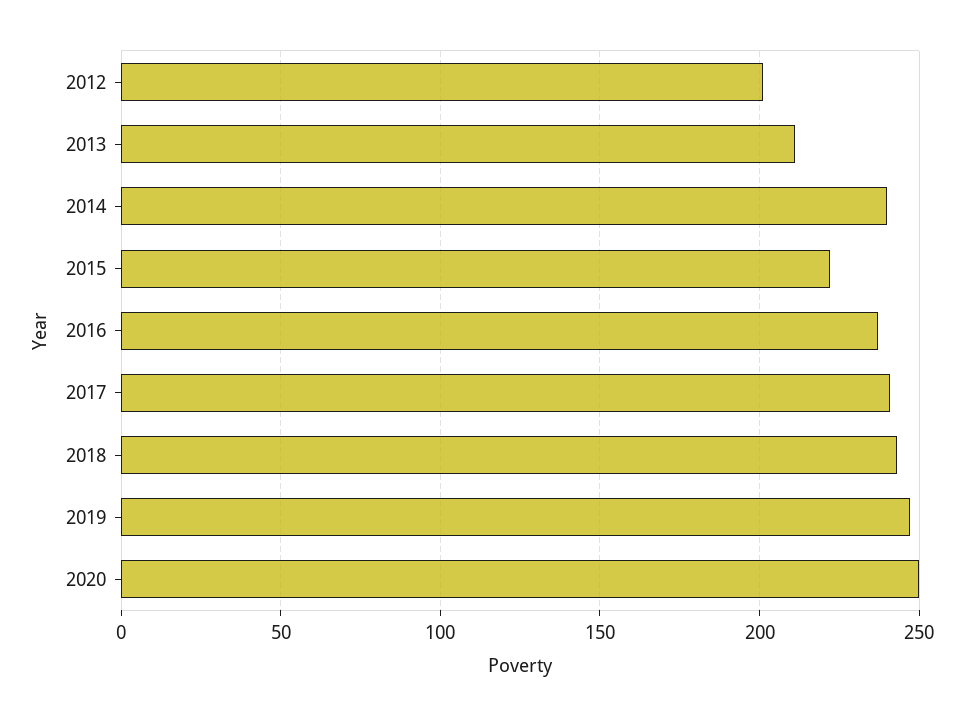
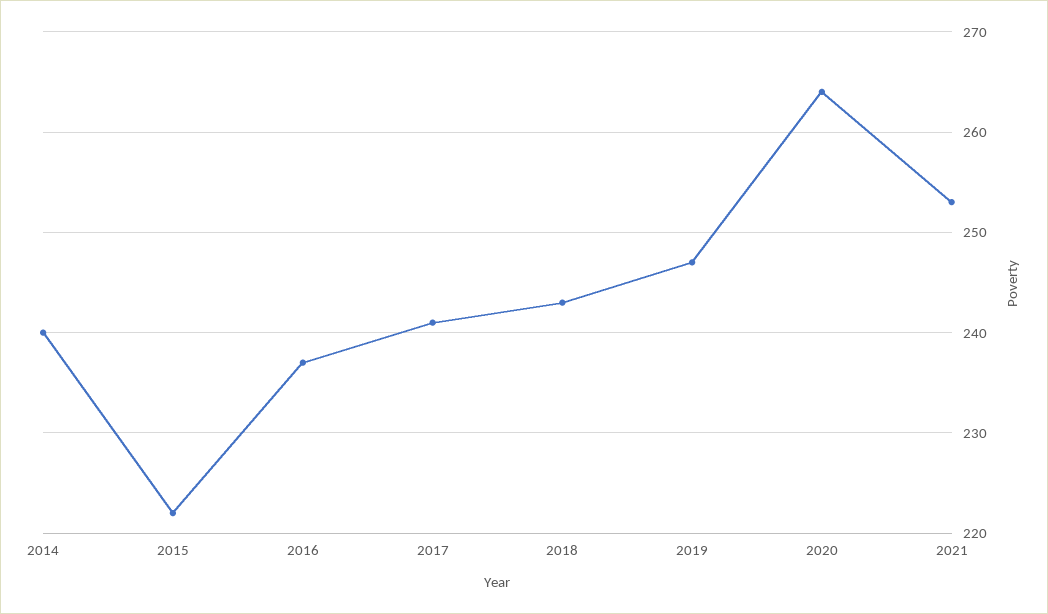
2012: 200 -> none
2013: 210 -> none
2020: 250 -> 264
2021: none -> 253

